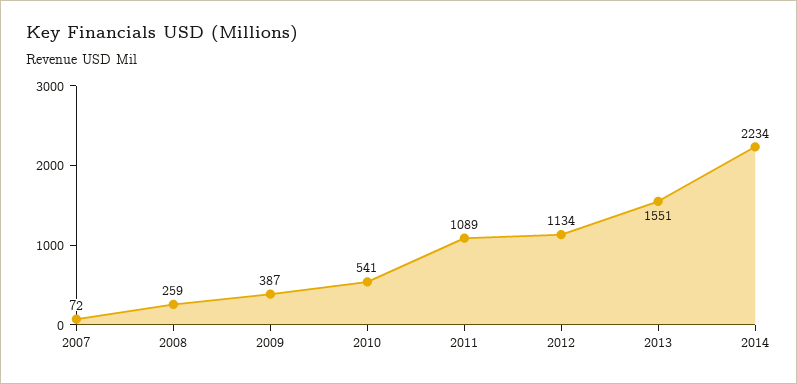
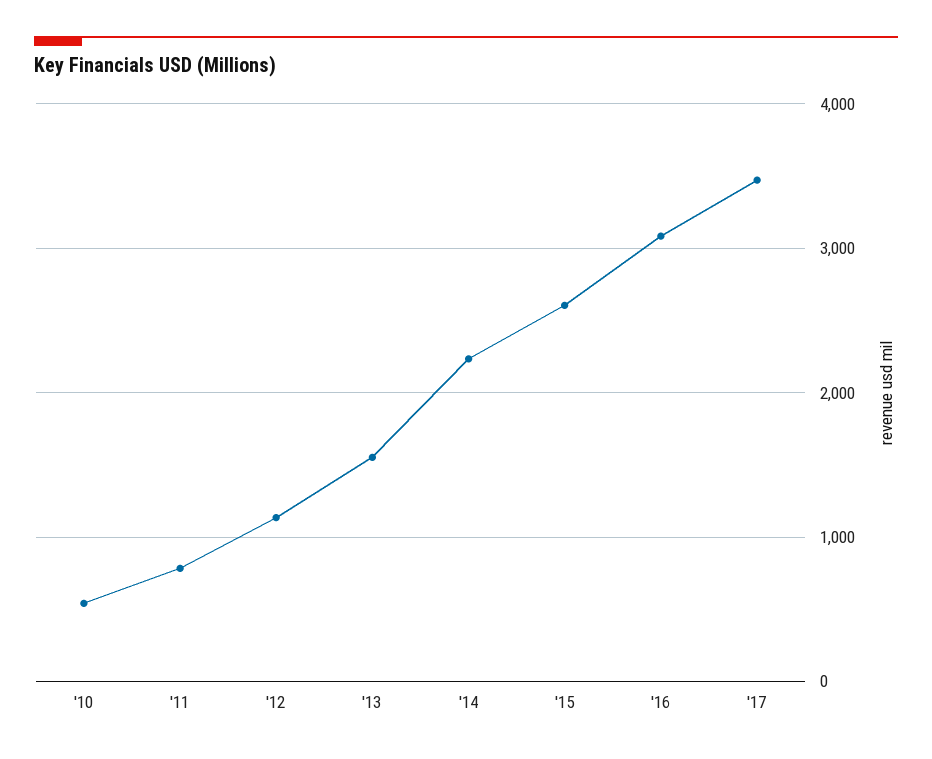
2007: 72 -> none
2008: 259 -> none
2009: 387 -> none
2011: 1089 -> 800
'15: none -> 2600
'16: none -> 3100
'17: none -> 3500

